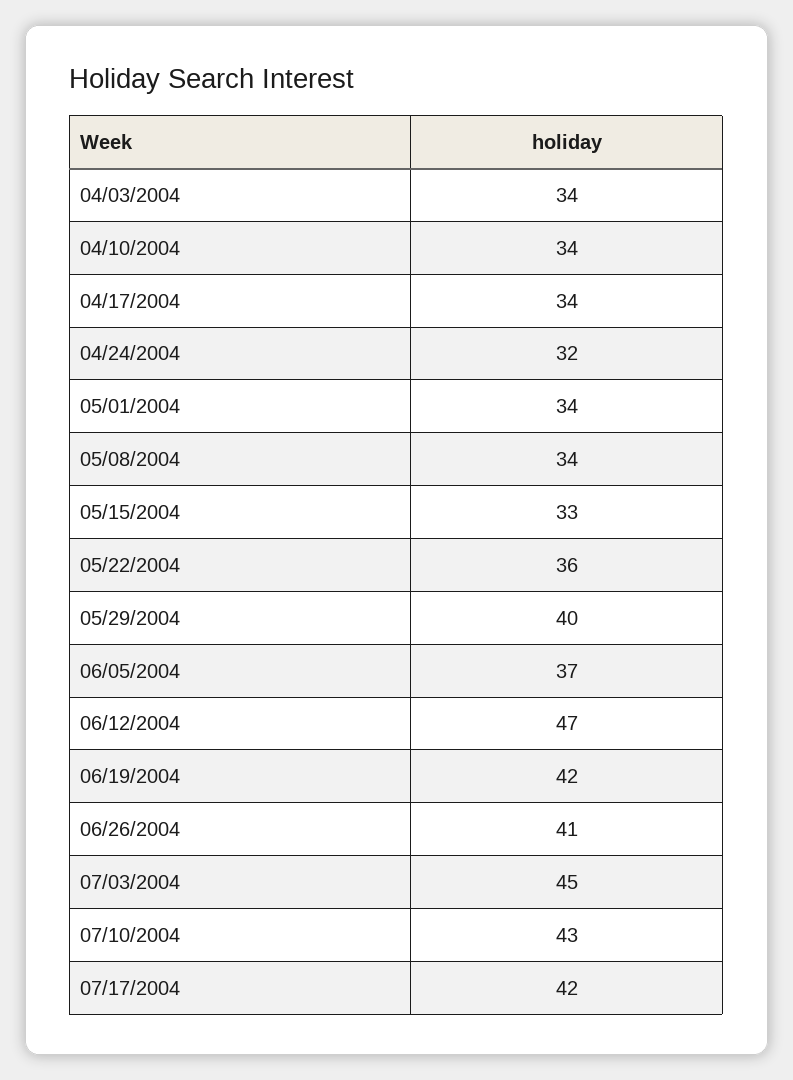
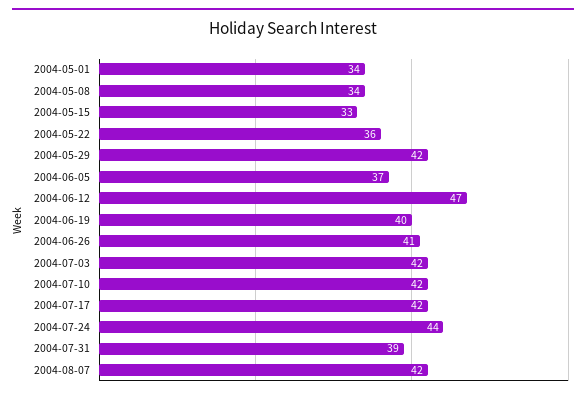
04/03/2004: 34 -> none
04/10/2004: 34 -> none
04/17/2004: 34 -> none
04/24/2004: 32 -> none
05/29/2004: 40 -> 42
06/19/2004: 42 -> 40
07/03/2004: 45 -> 42
07/10/2004: 43 -> 42
2004-07-24: none -> 44
2004-07-31: none -> 39
2004-08-07: none -> 42

